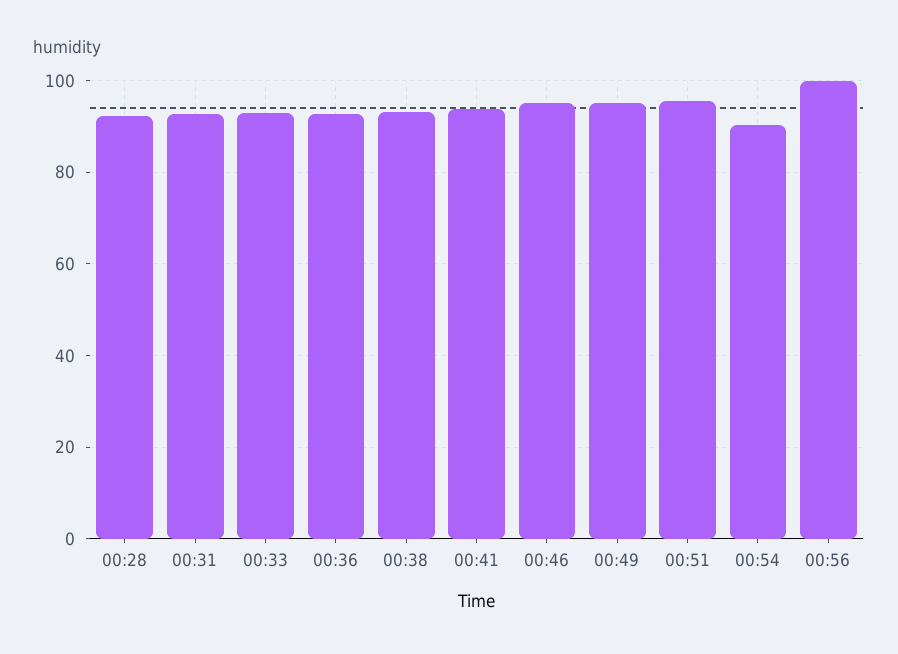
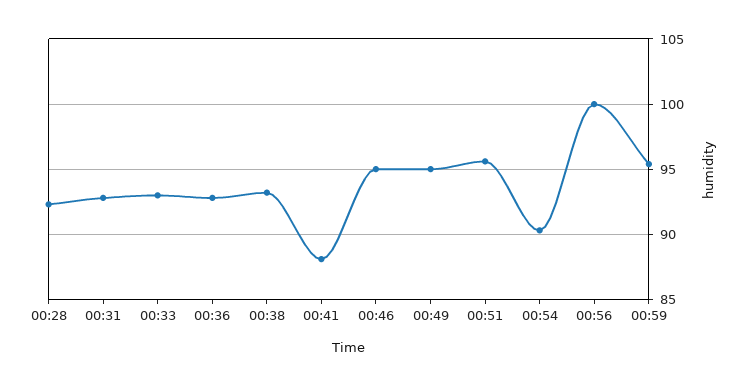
00:41: 94 -> 88
00:59: none -> 95.5

